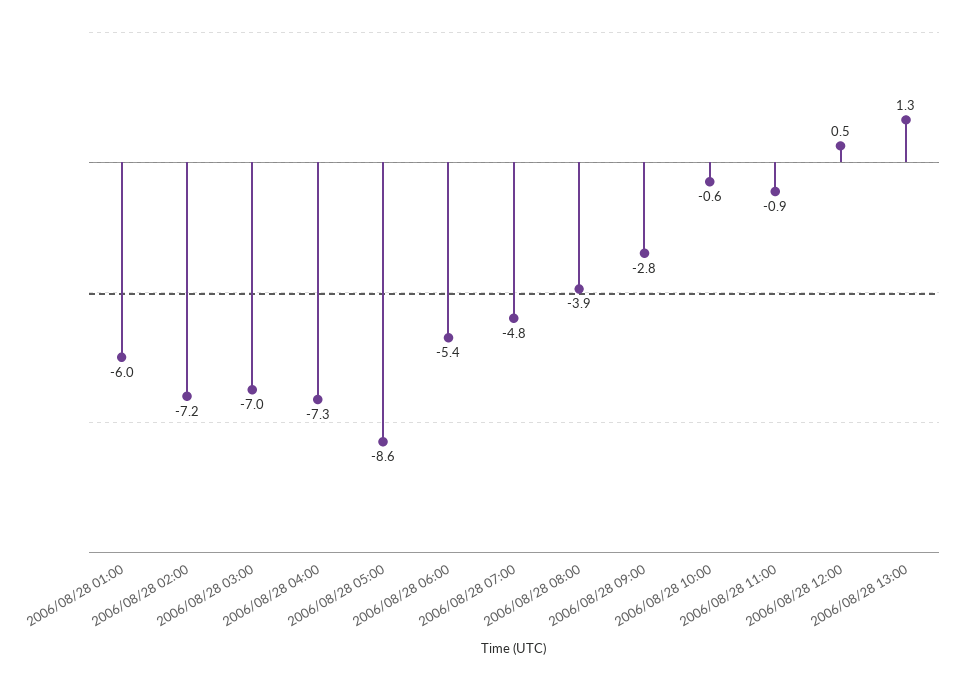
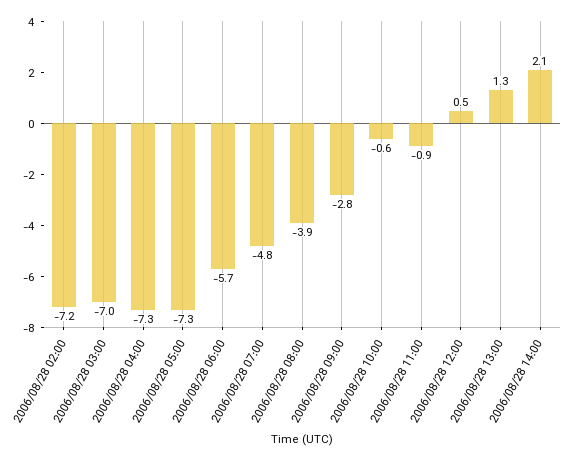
2006/08/28 01:00: -6 -> none
2006/08/28 05:00: -8.6 -> -7.3
2006/08/28 06:00: -5.4 -> -5.7
2006/08/28 14:00: none -> 2.1

